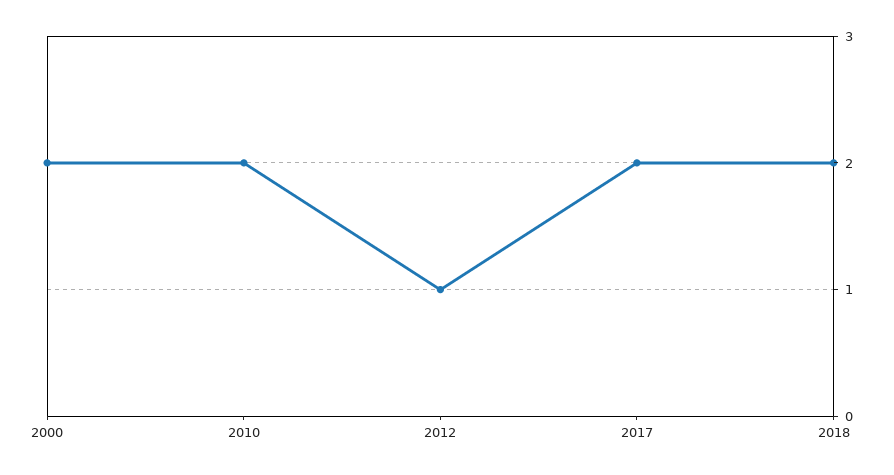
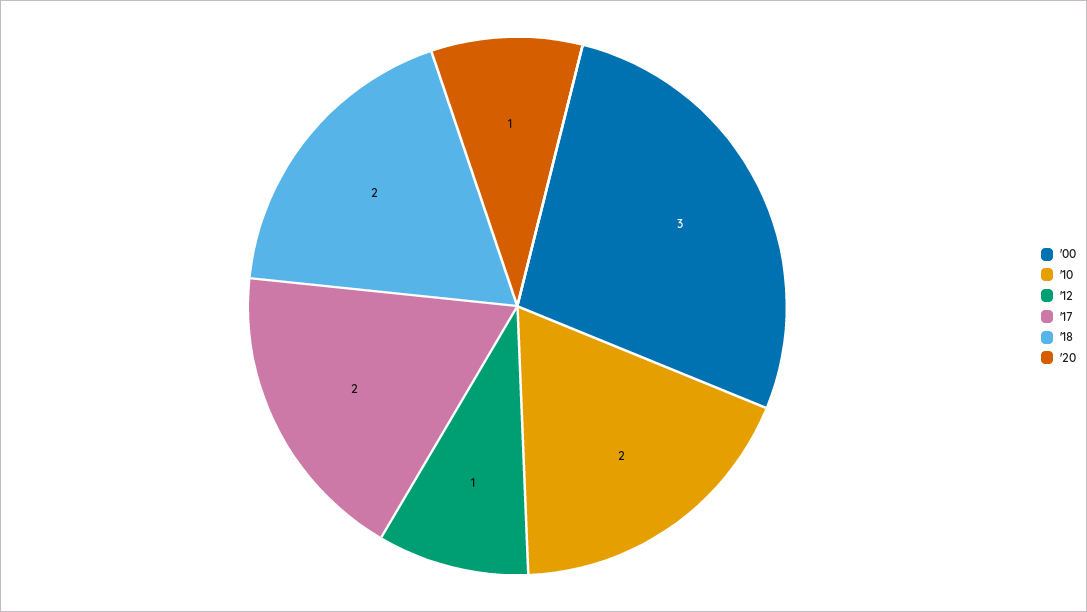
2000: 2 -> 3
'20: none -> 1

